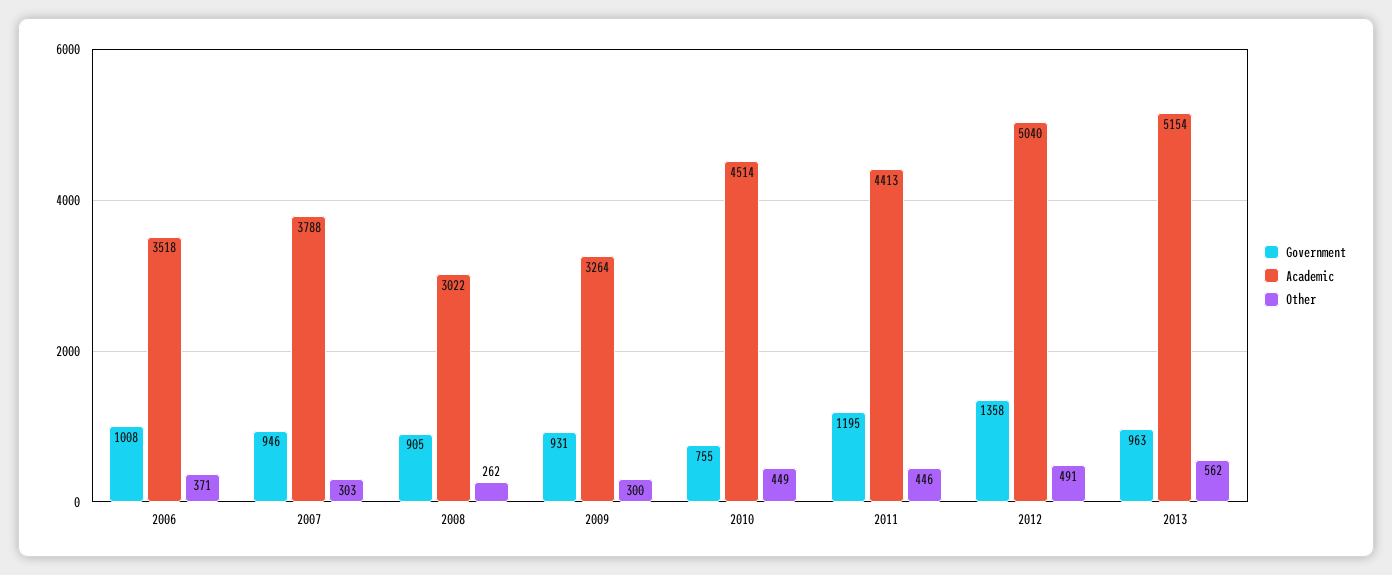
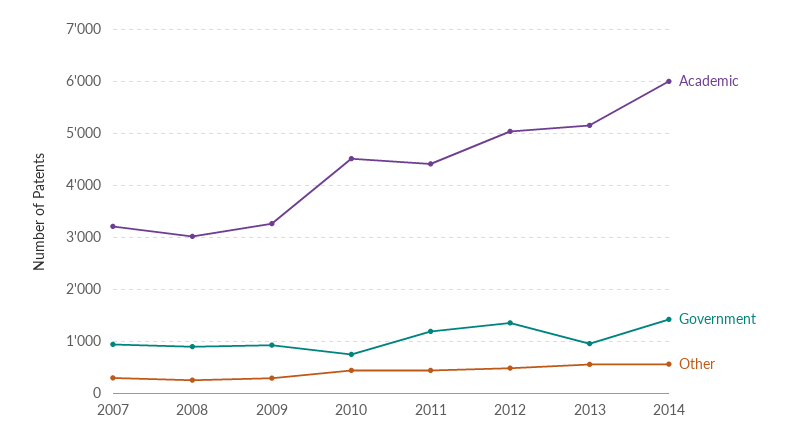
Government, 2006: 1008 -> none
Academic, 2006: 3518 -> none
Other, 2006: 371 -> none
Academic, 2007: 3788 -> 3200
Academic, 2014: none -> 6000
Government, 2014: none -> 1400
Other, 2014: none -> 600

